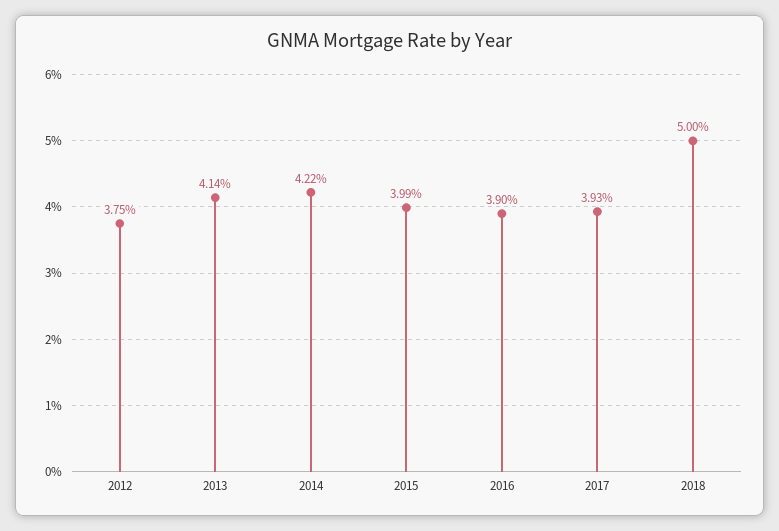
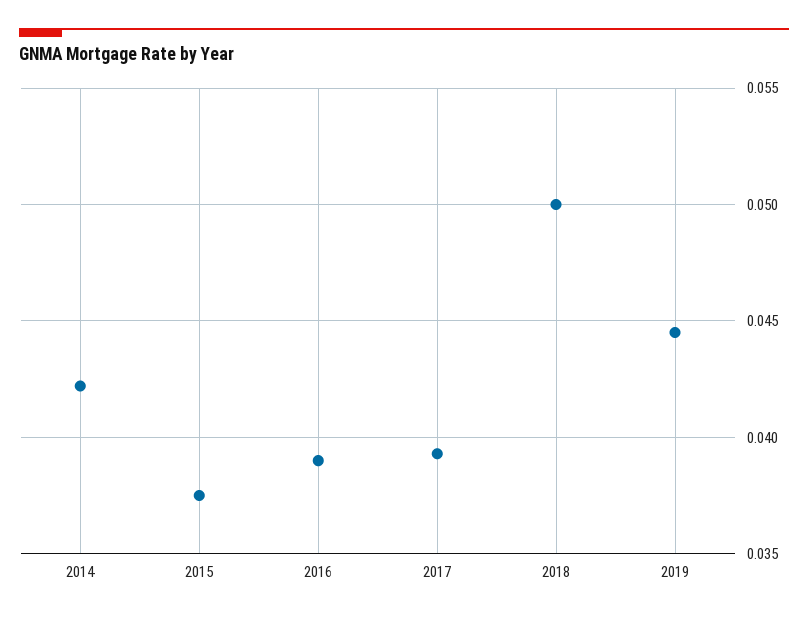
2012: 0.0375 -> none
2013: 0.0414 -> none
2015: 0.0399 -> 0.0375
2019: none -> 0.0445

